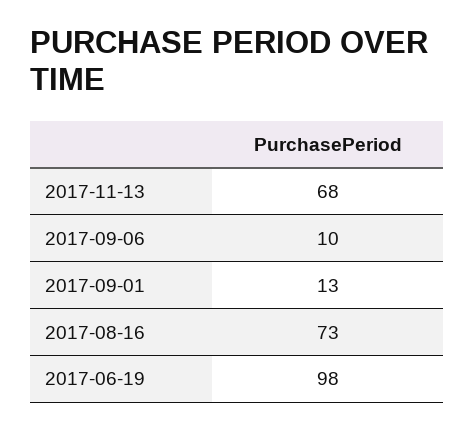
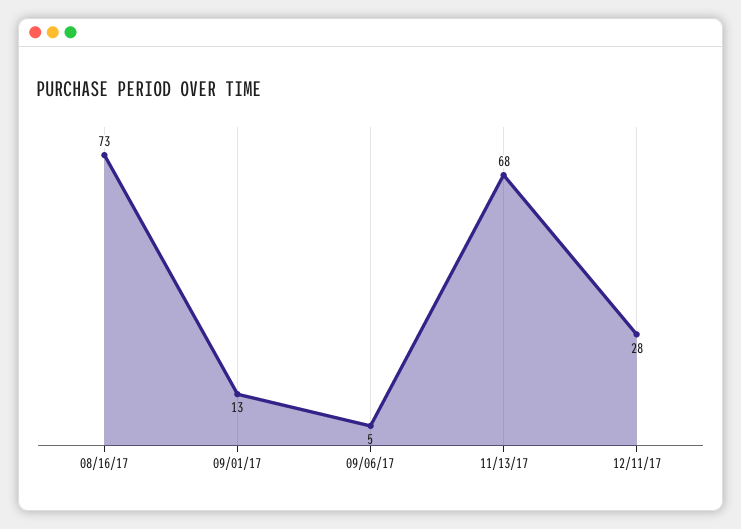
2017-09-06: 10 -> 5
2017-06-19: 98 -> none
12/11/17: none -> 28

